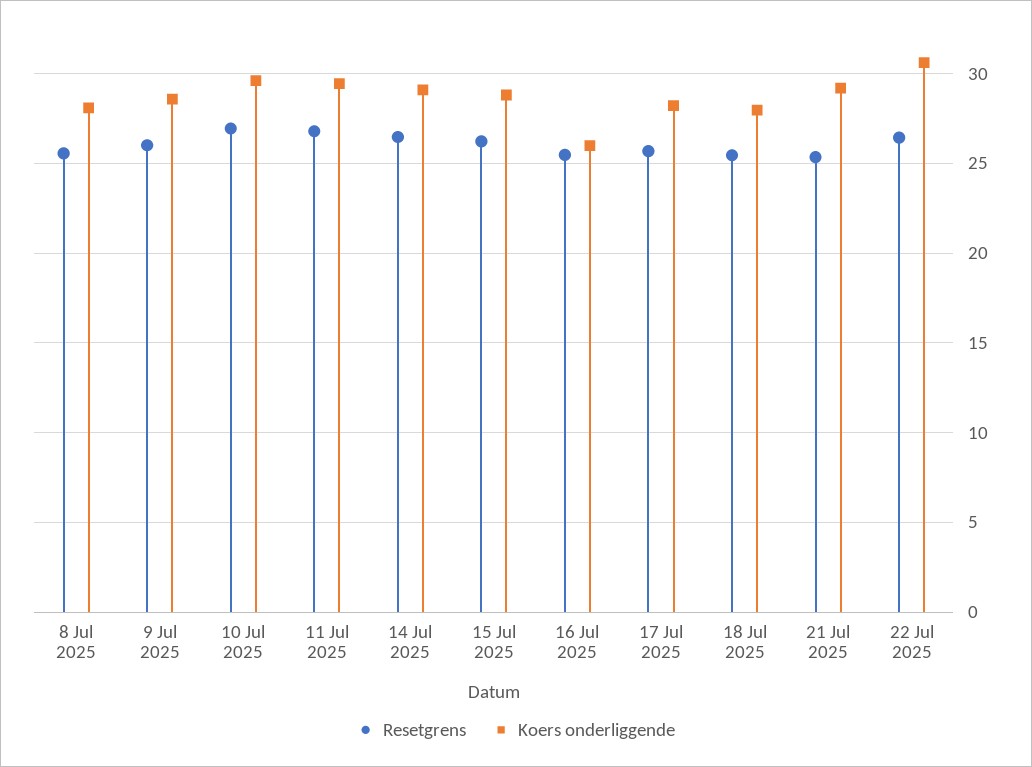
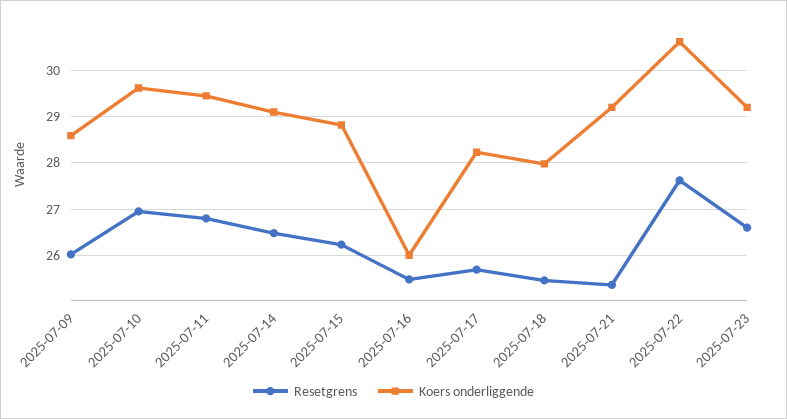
Resetgrens, 8 Jul 2025: 25.5 -> none
Koers onderliggende, 8 Jul 2025: 28 -> none
Resetgrens, 22 Jul 2025: 26.5 -> 27.6
Resetgrens, 2025-07-23: none -> 26.6
Koers onderliggende, 2025-07-23: none -> 29.2

